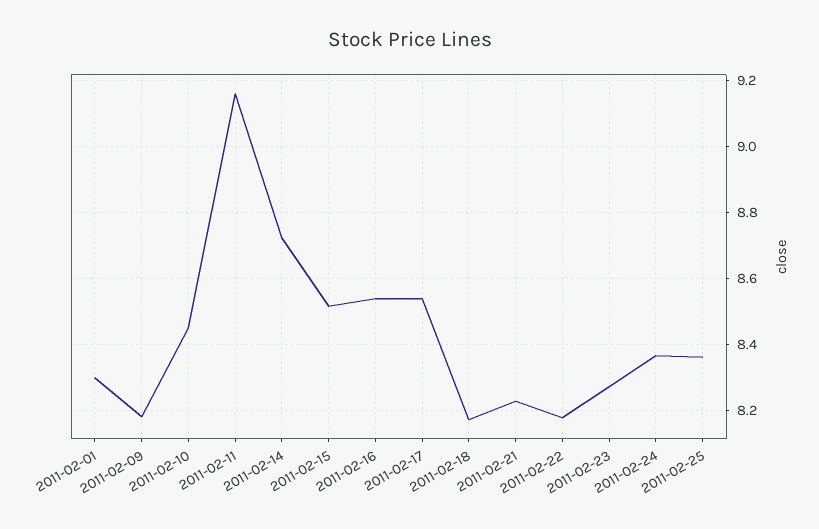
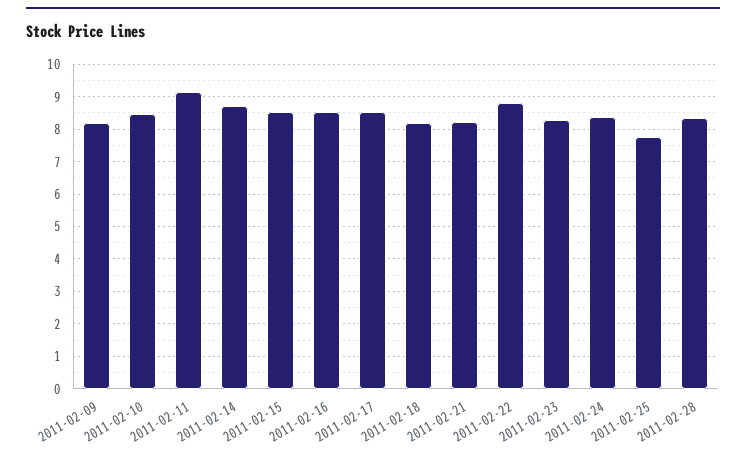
2011-02-01: 8.3 -> none
2011-02-22: 8.18 -> 8.8
2011-02-25: 8.36 -> 7.8
2011-02-28: none -> 8.4

